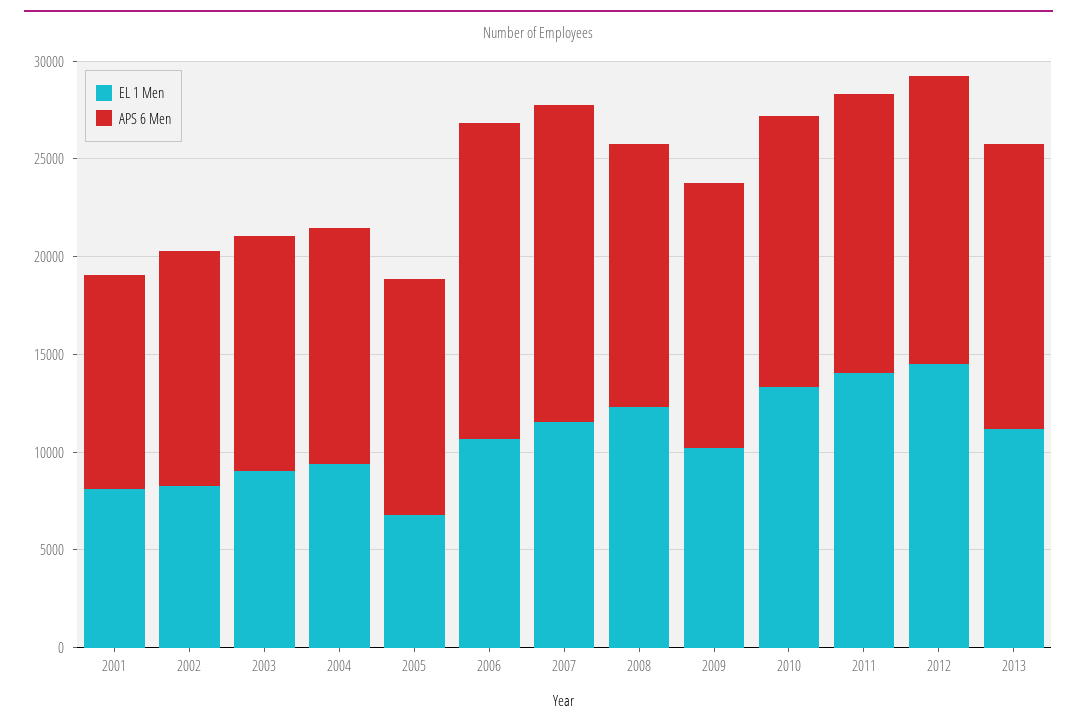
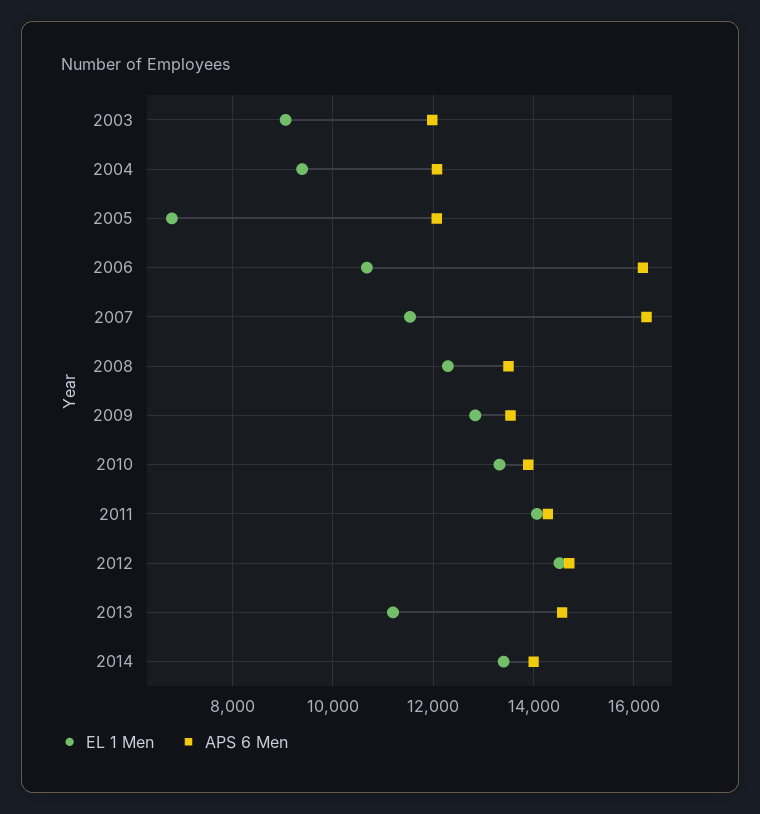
EL 1 Men, 2001: 8000 -> none
APS 6 Men, 2001: 11000 -> none
EL 1 Men, 2002: 8000 -> none
APS 6 Men, 2002: 12000 -> none
EL 1 Men, 2009: 10000 -> 12800
EL 1 Men, 2014: none -> 13400
APS 6 Men, 2014: none -> 14000

